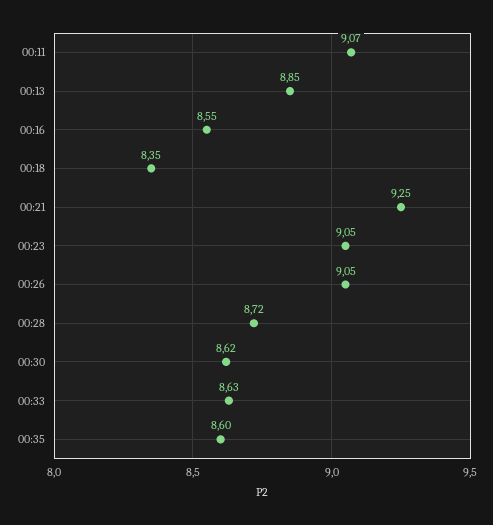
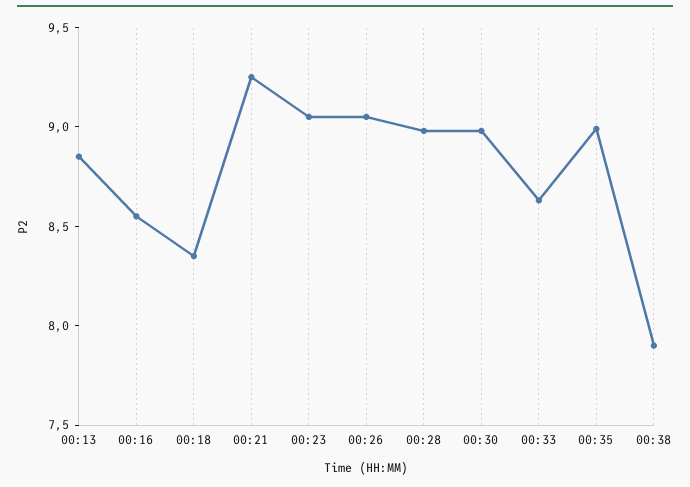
00:11: 9.07 -> none
00:28: 8.72 -> 9
00:30: 8.62 -> 9
00:35: 8.6 -> 9
00:38: none -> 7.9

